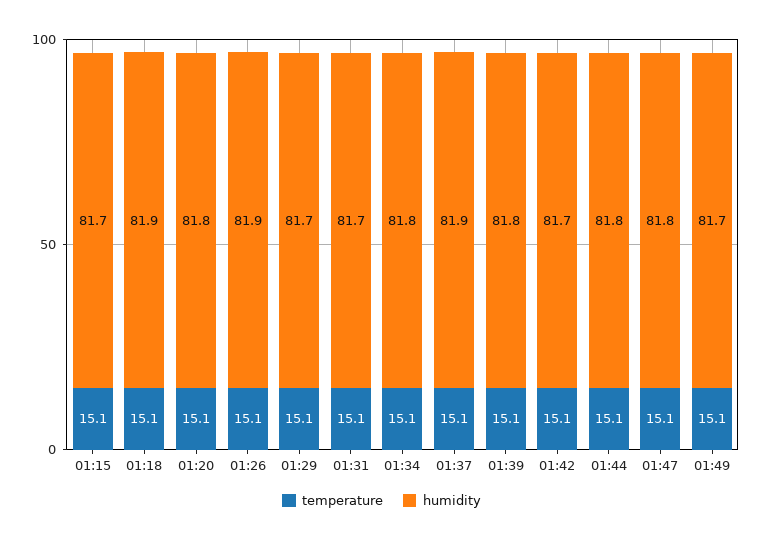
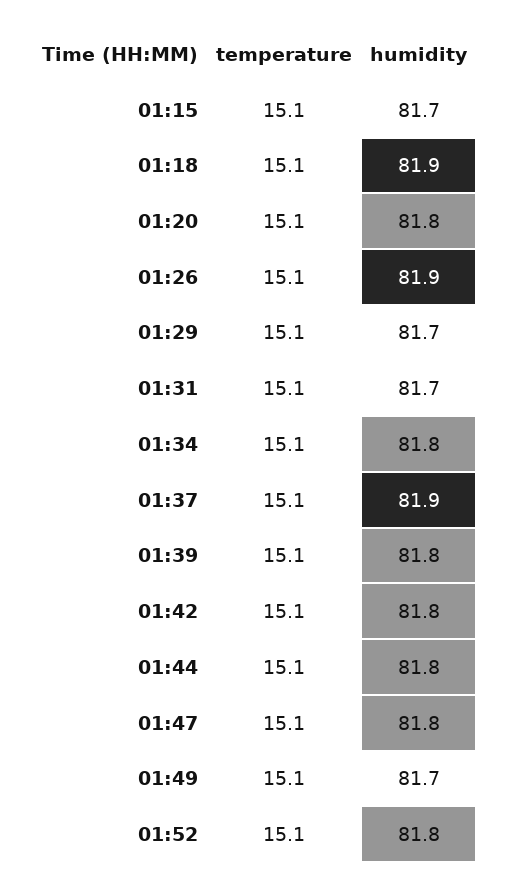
humidity, 01:42: 81.7 -> 81.8
temperature, 01:52: none -> 15.1
humidity, 01:52: none -> 81.8

